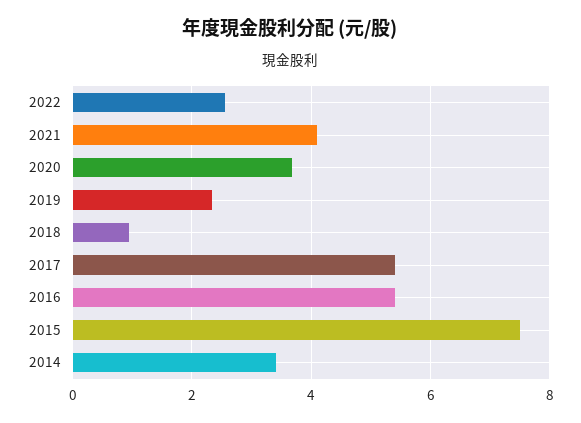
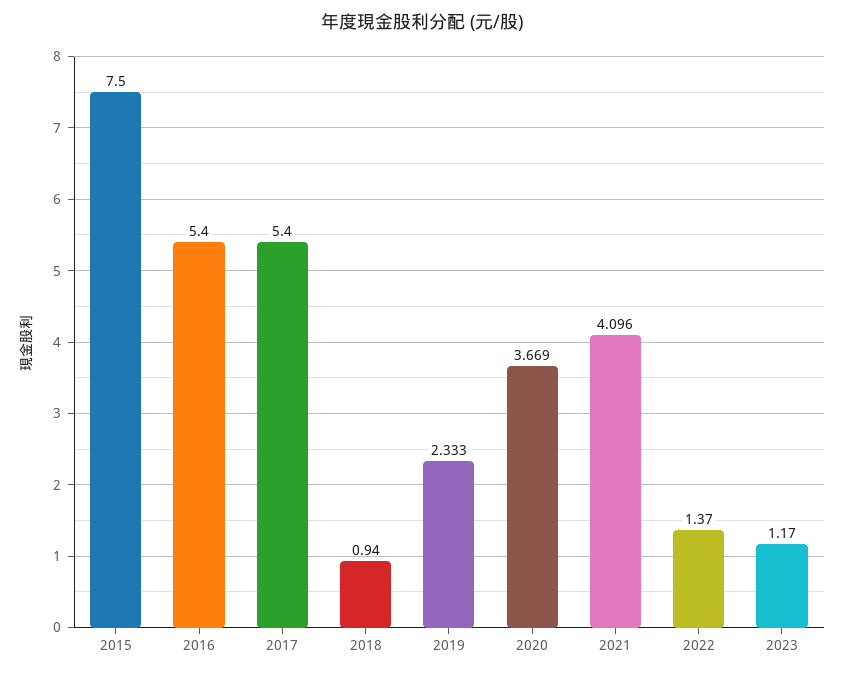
2022: 2.6 -> 1.37
2014: 3.4 -> none
2023: none -> 1.17

